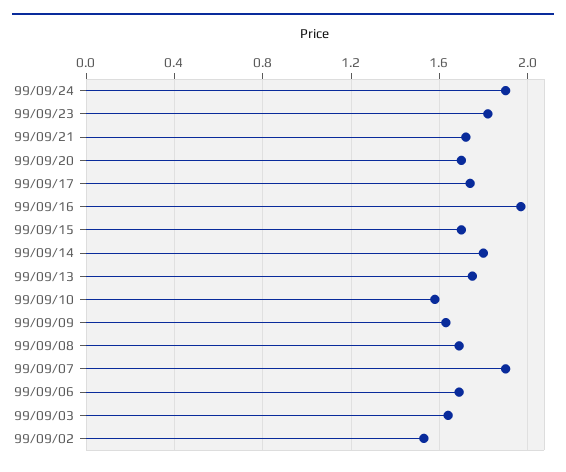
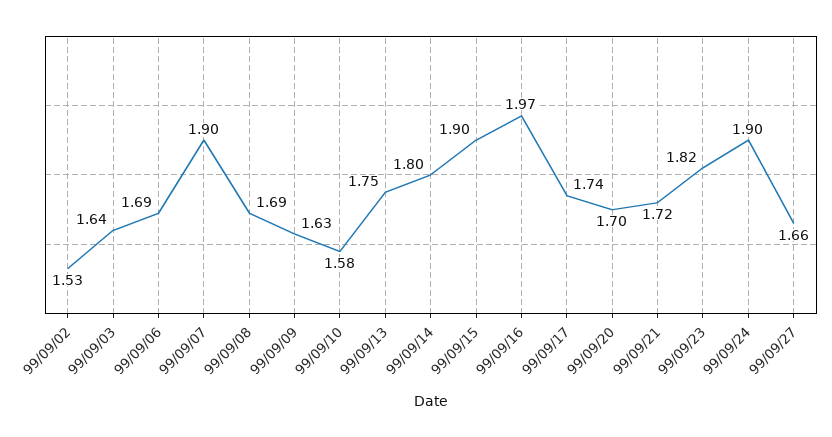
99/09/15: 1.7 -> 1.9
99/09/27: none -> 1.66

